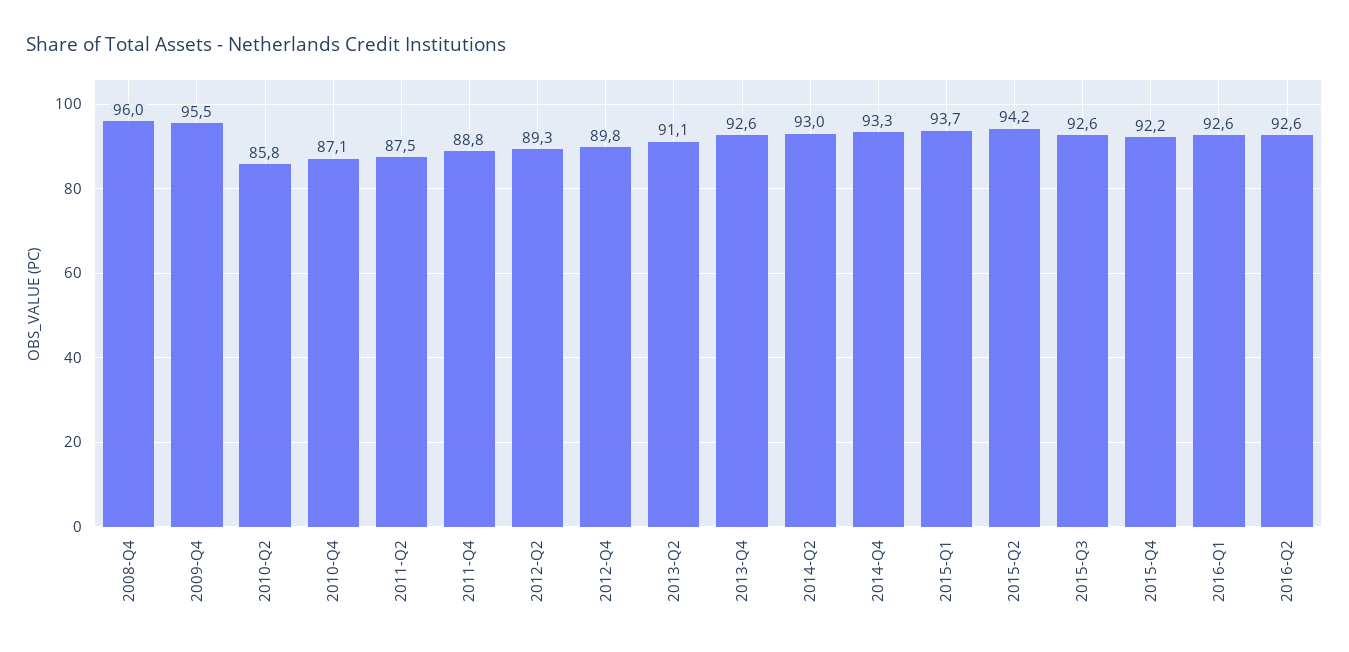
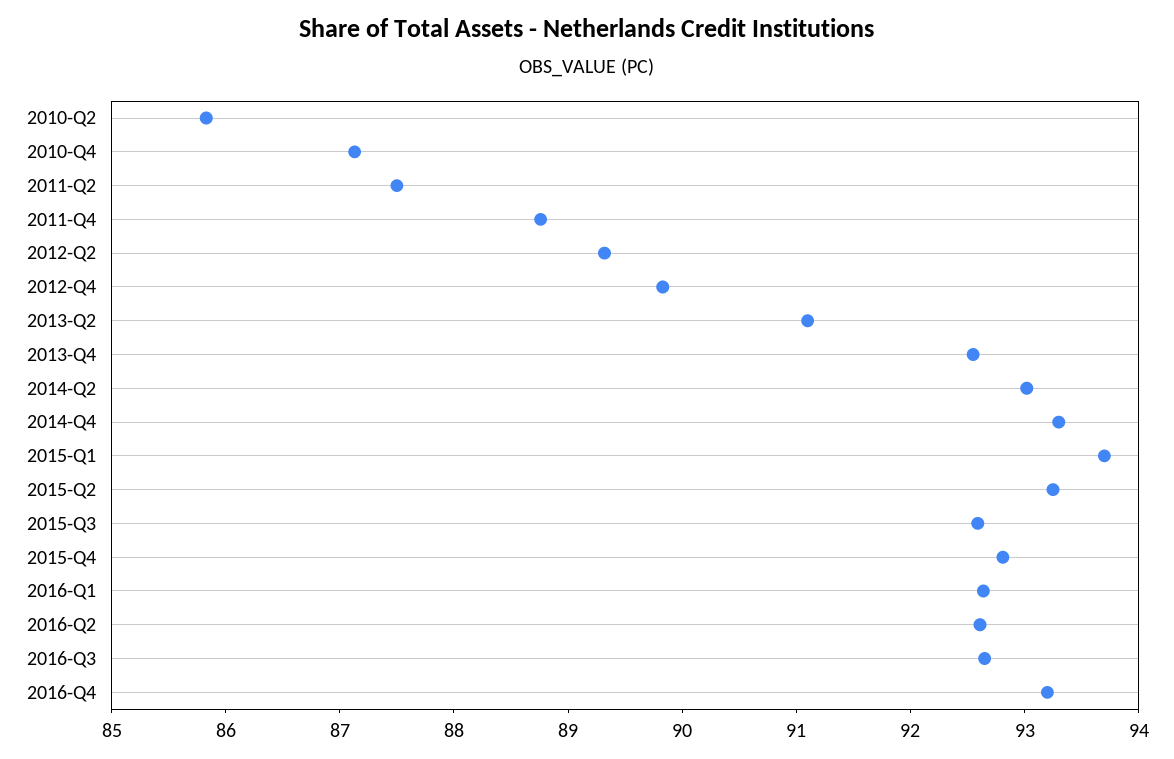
2008-Q4: 96 -> none
2009-Q4: 95.5 -> none
2015-Q2: 94.2 -> 93.2
2015-Q4: 92.2 -> 92.8
2016-Q3: none -> 92.6
2016-Q4: none -> 93.2

